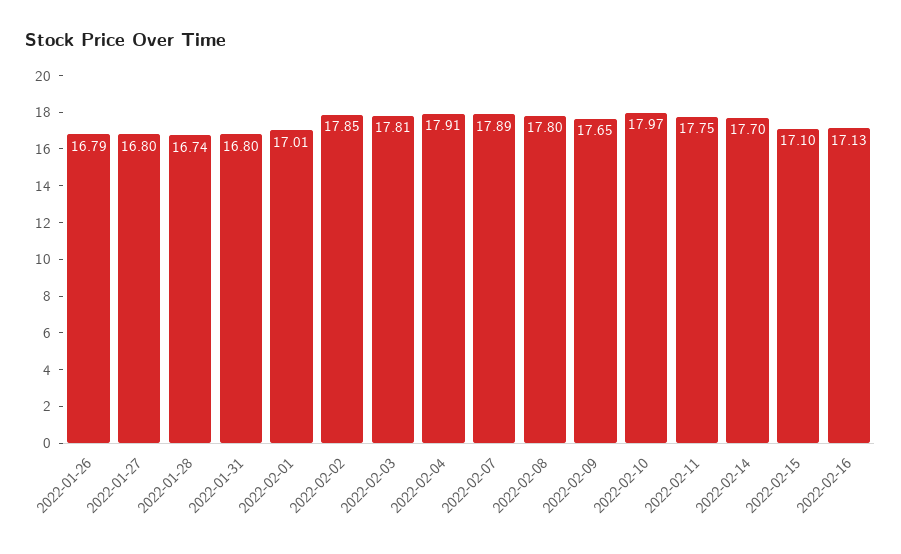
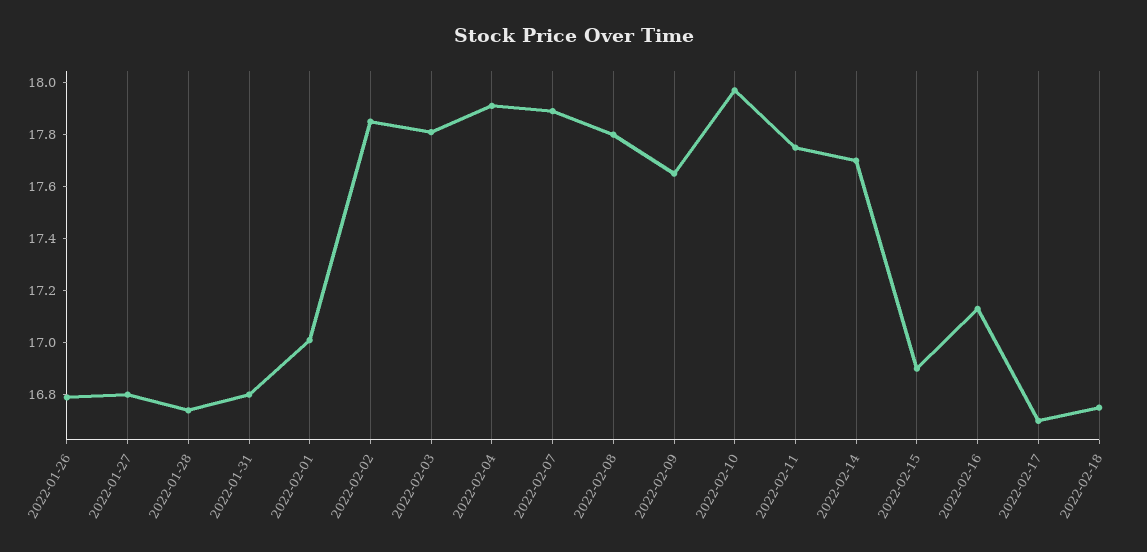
2022-02-15: 17.1 -> 16.9
2022-02-17: none -> 16.7
2022-02-18: none -> 16.75

